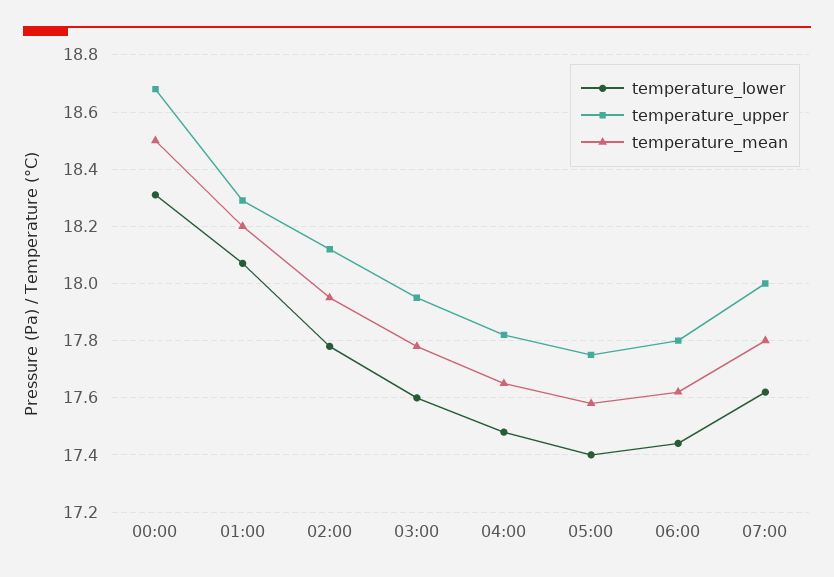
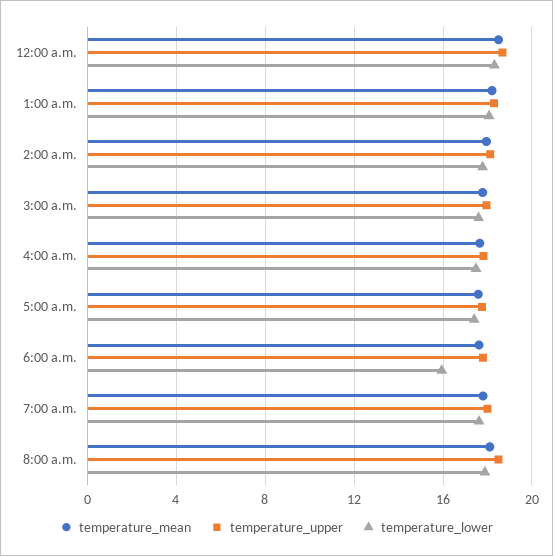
temperature_lower, 06:00: 17.45 -> 16
temperature_mean, 8:00 a.m.: none -> 18
temperature_upper, 8:00 a.m.: none -> 18.5
temperature_lower, 8:00 a.m.: none -> 18

